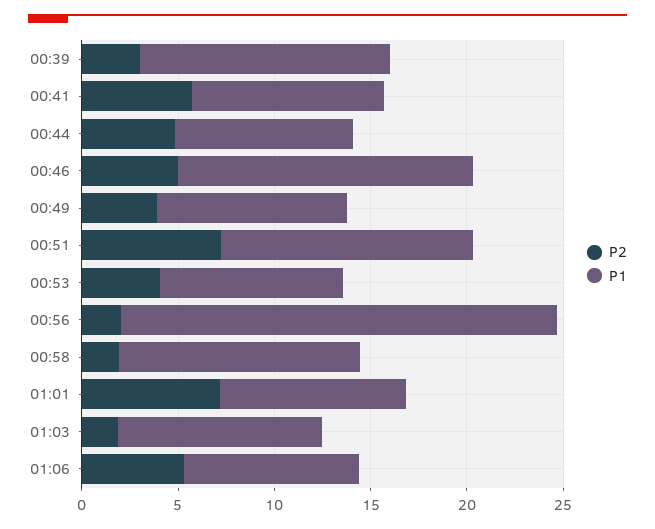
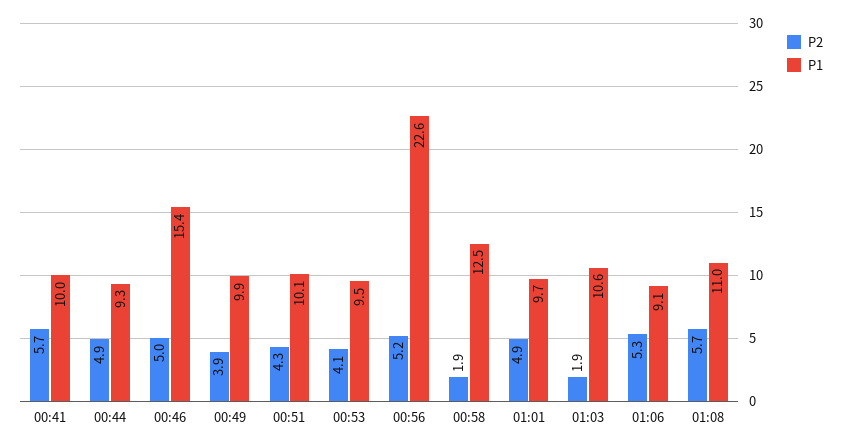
P2, 00:39: 3 -> none
P1, 00:39: 13 -> none
P2, 00:51: 7 -> 4.3
P1, 00:51: 13 -> 10.1
P2, 00:56: 2 -> 5.2
P2, 01:01: 7 -> 4.9
P2, 01:08: none -> 5.7
P1, 01:08: none -> 11

